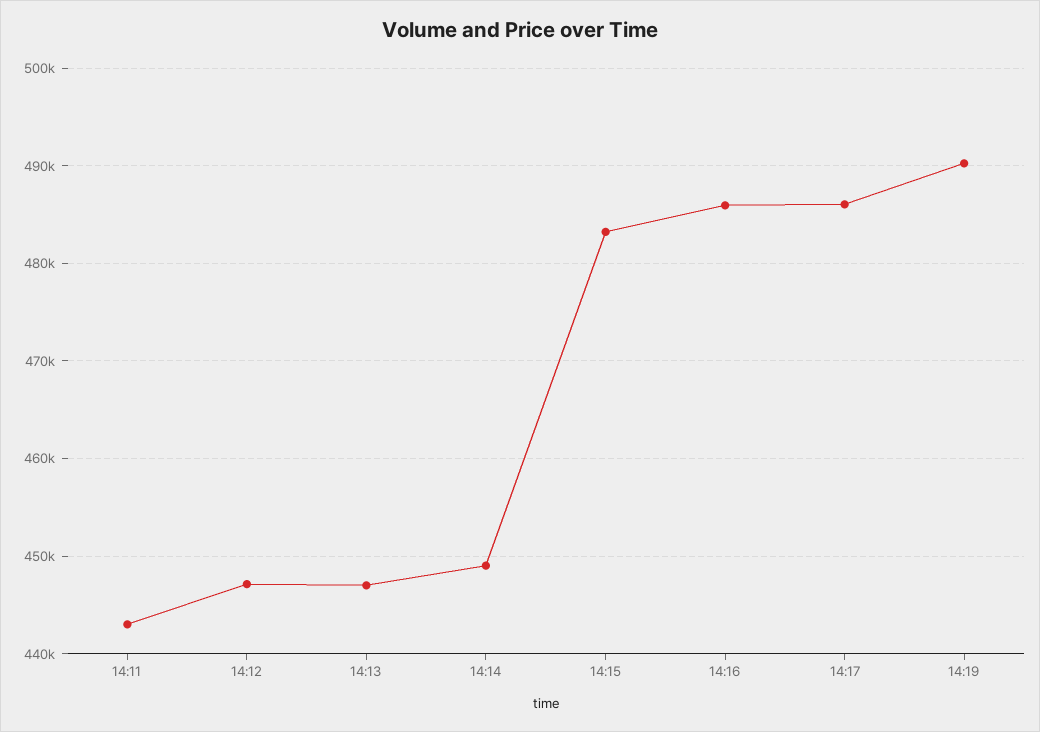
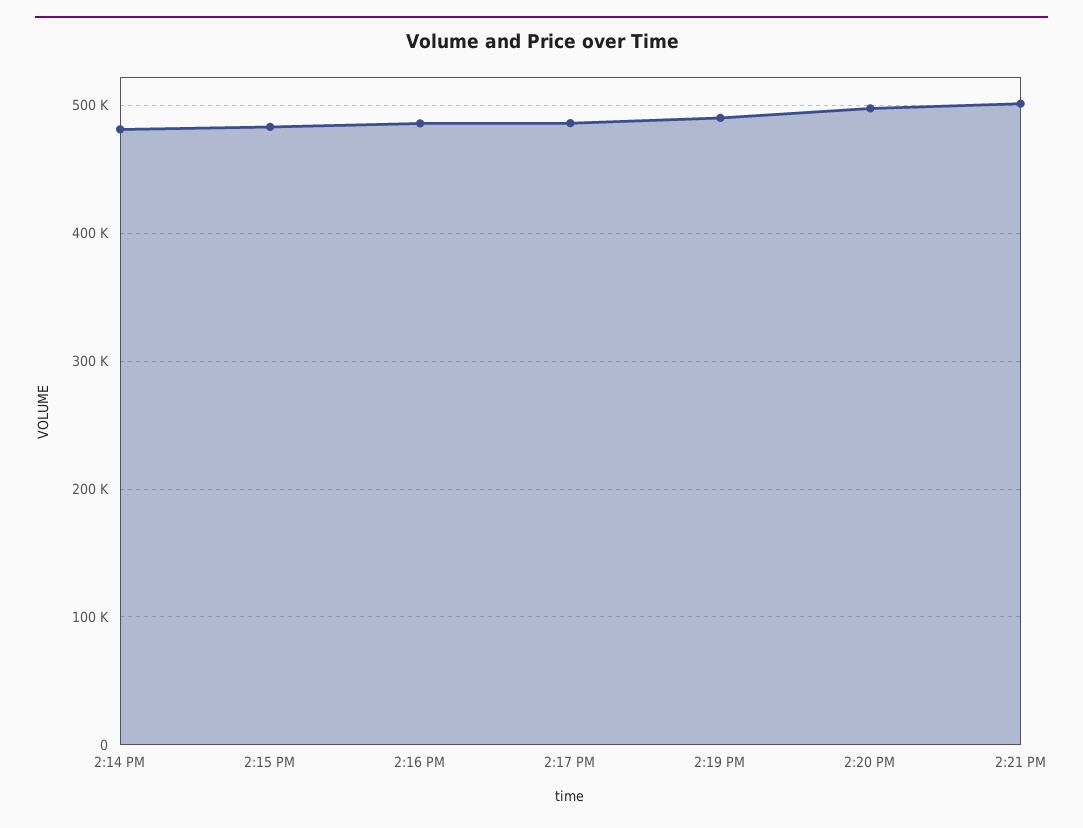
14:11: 443000 -> none
14:12: 447000 -> none
14:13: 447000 -> none
14:14: 449000 -> 480000
2:20 PM: none -> 500000
2:21 PM: none -> 500000

